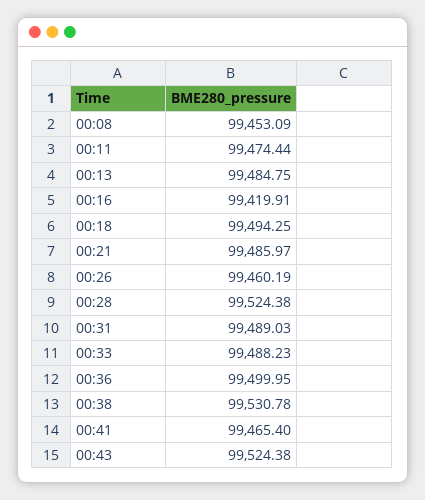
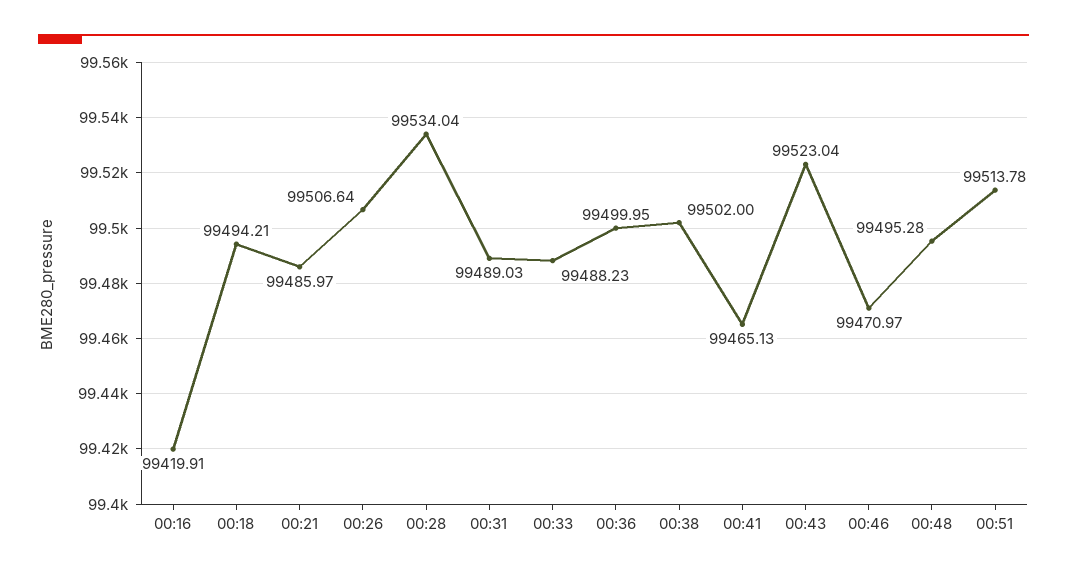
00:08: 99453.09 -> none
00:11: 99474.44 -> none
00:13: 99484.75 -> none
00:18: 99494.25 -> 99494.21
00:26: 99460.19 -> 99506.64
00:28: 99524.38 -> 99534.04
00:38: 99530.78 -> 99502
00:41: 99465.4 -> 99465.13
00:43: 99524.38 -> 99523.04
00:46: none -> 99470.97
00:48: none -> 99495.28
00:51: none -> 99513.78

